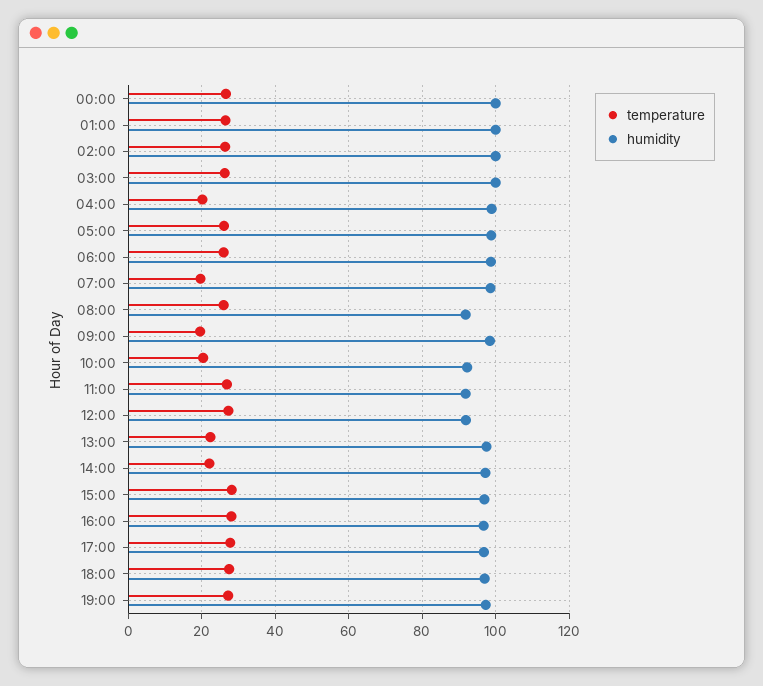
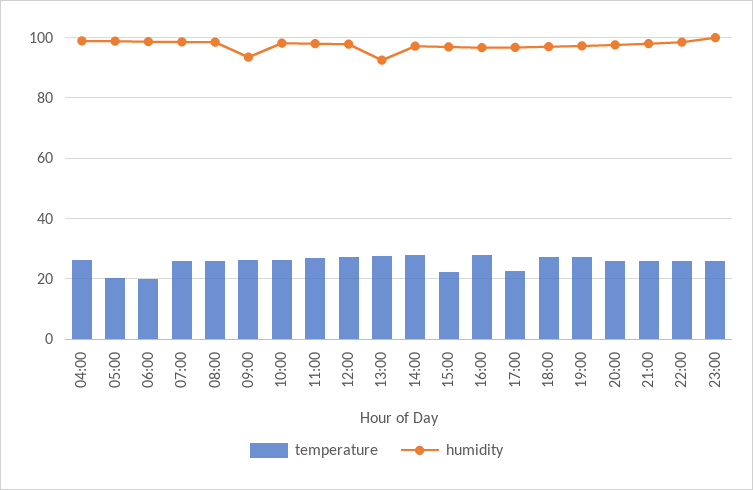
temperature, 00:00: 26 -> none
humidity, 00:00: 100 -> none
temperature, 01:00: 26 -> none
humidity, 01:00: 100 -> none
temperature, 02:00: 26 -> none
humidity, 02:00: 100 -> none
temperature, 03:00: 26 -> none
humidity, 03:00: 100 -> none
temperature, 04:00: 20 -> 26
temperature, 05:00: 26 -> 20
temperature, 06:00: 26 -> 20
temperature, 07:00: 20 -> 26
humidity, 08:00: 92 -> 98
temperature, 09:00: 20 -> 26
humidity, 09:00: 98 -> 94
temperature, 10:00: 20 -> 26
humidity, 10:00: 92 -> 98
humidity, 11:00: 92 -> 98
humidity, 12:00: 92 -> 98
temperature, 13:00: 22 -> 28
humidity, 13:00: 98 -> 92
temperature, 14:00: 22 -> 28
temperature, 15:00: 28 -> 22
temperature, 17:00: 28 -> 22
temperature, 20:00: none -> 26
humidity, 20:00: none -> 98
temperature, 21:00: none -> 26
humidity, 21:00: none -> 98
temperature, 22:00: none -> 26
humidity, 22:00: none -> 98
temperature, 23:00: none -> 26
humidity, 23:00: none -> 100

